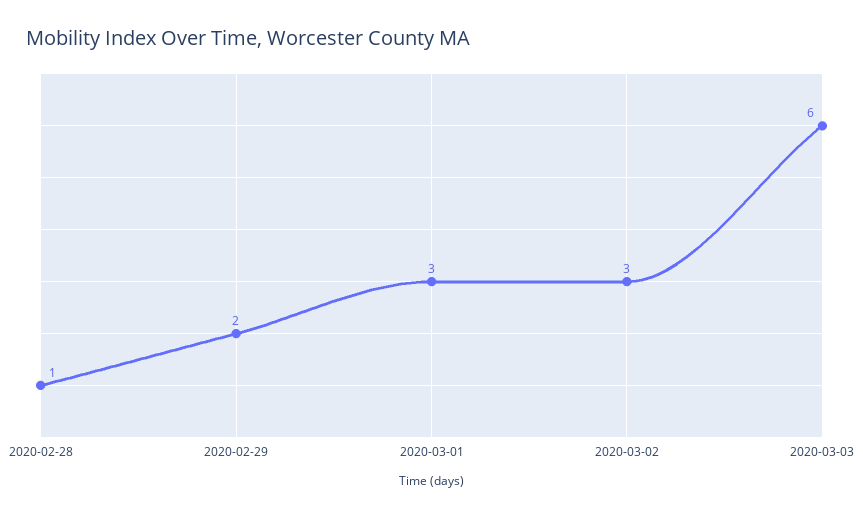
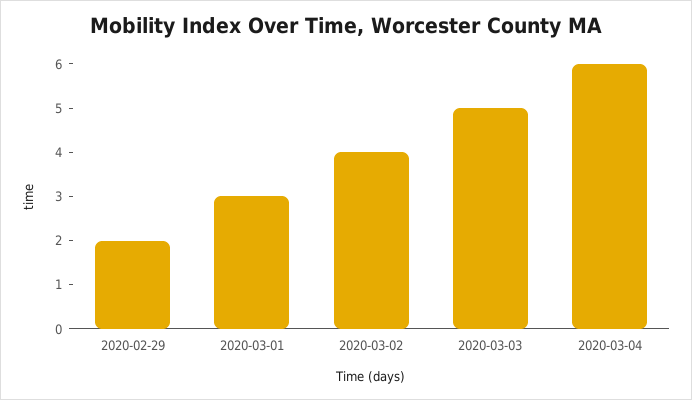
2020-02-28: 1 -> none
2020-03-02: 3 -> 4
2020-03-03: 6 -> 5
2020-03-04: none -> 6

